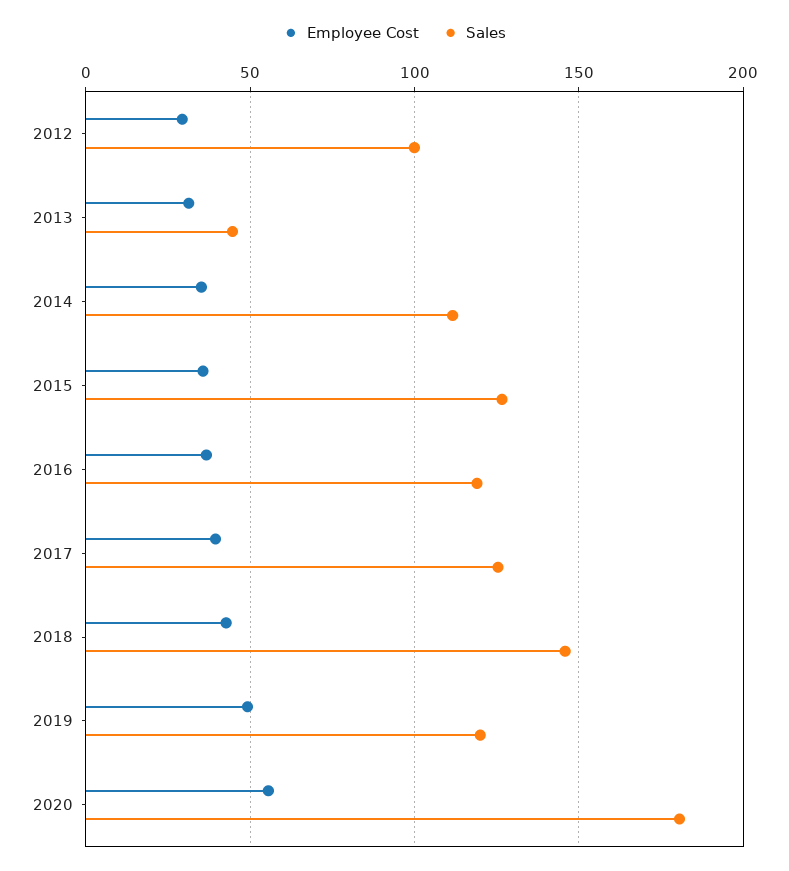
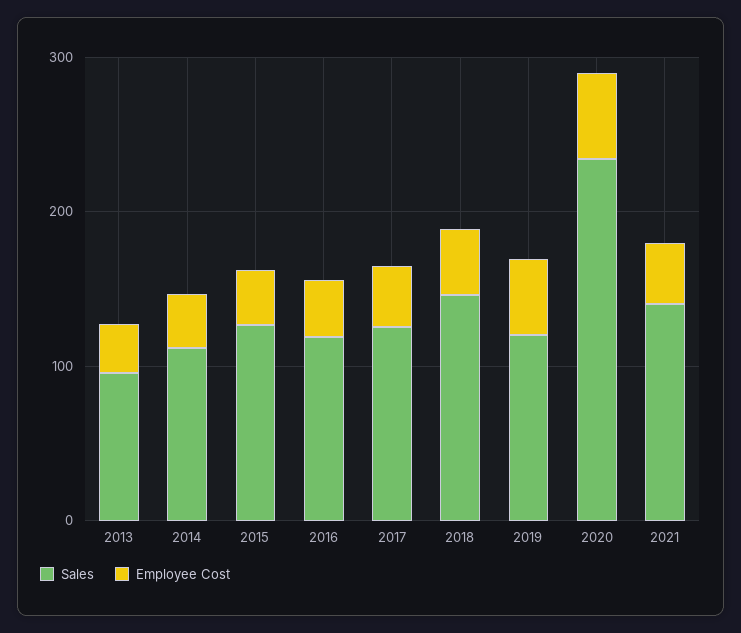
Employee Cost, 2012: 30 -> none
Sales, 2012: 100 -> none
Sales, 2013: 45 -> 100
Sales, 2020: 180 -> 240
Sales, 2021: none -> 140
Employee Cost, 2021: none -> 40

